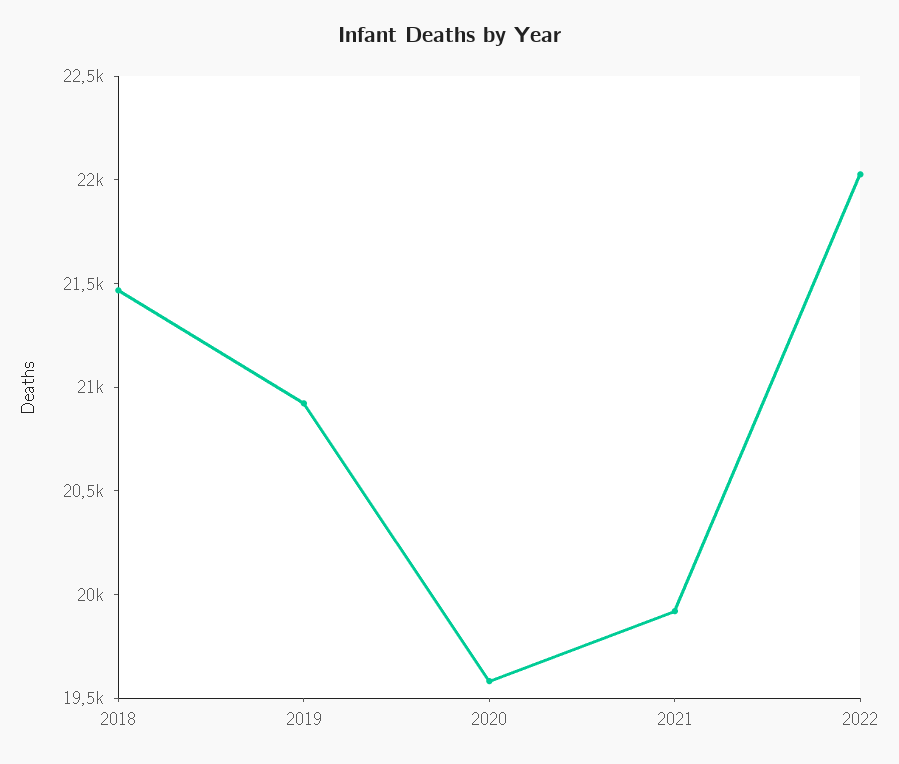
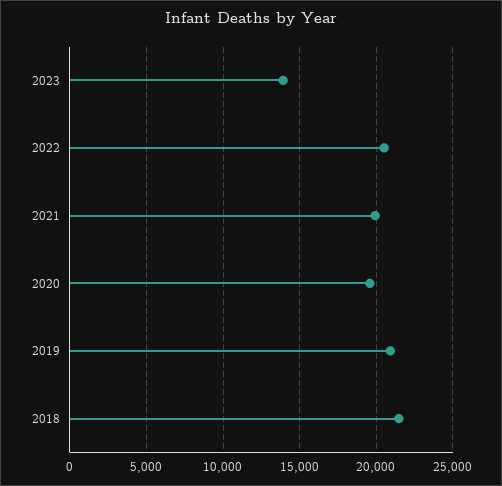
2022: 22000 -> 20500
2023: none -> 14000

